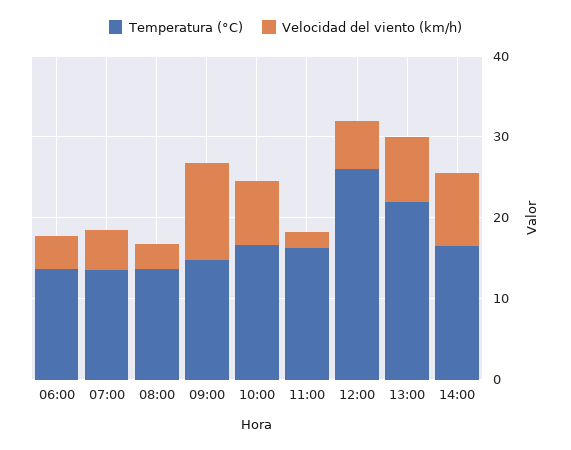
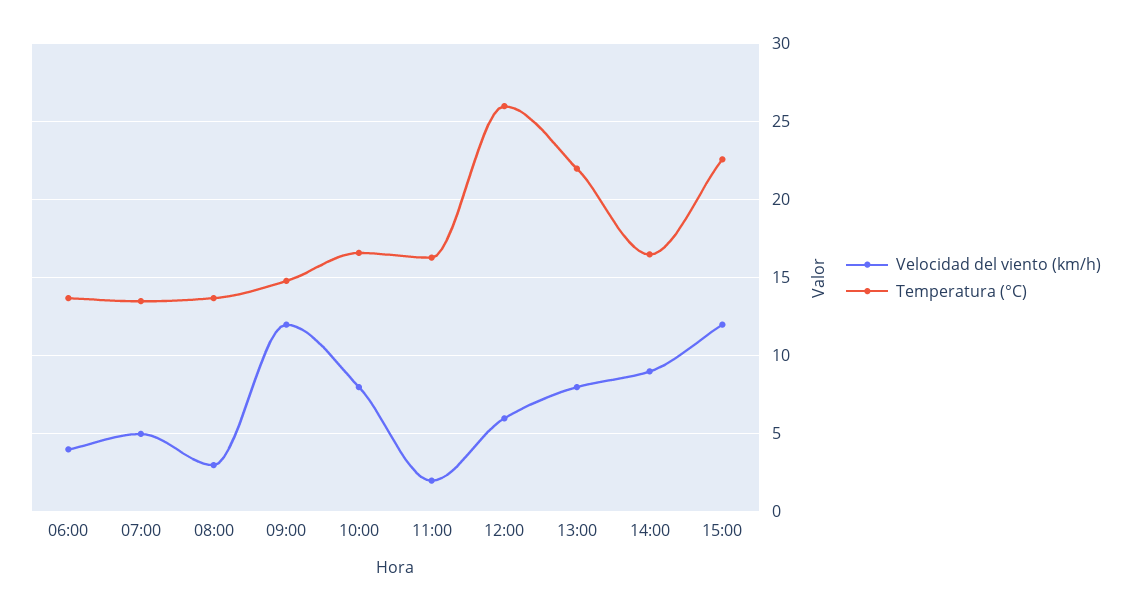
Velocidad del viento (km/h), 15:00: none -> 12
Temperatura (°C), 15:00: none -> 22.5

